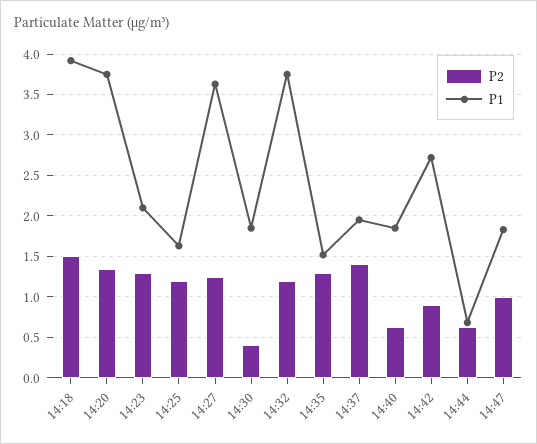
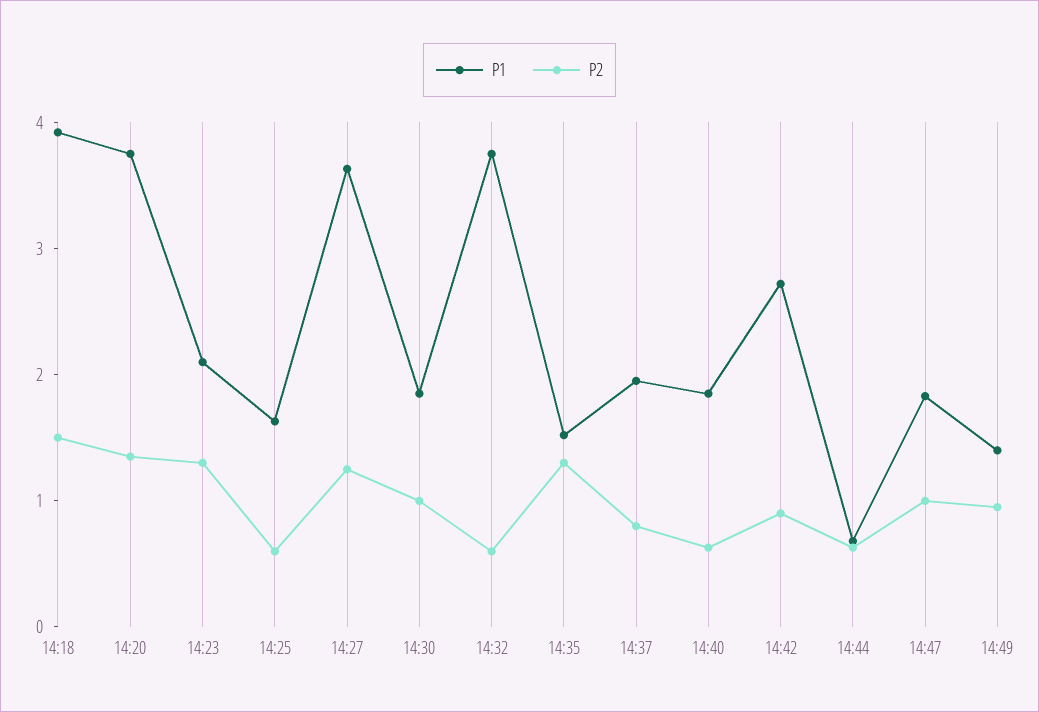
P2, 14:25: 1.2 -> 0.6
P2, 14:30: 0.4 -> 1
P2, 14:32: 1.2 -> 0.6
P2, 14:37: 1.4 -> 0.8
P1, 14:49: none -> 1.4
P2, 14:49: none -> 1

